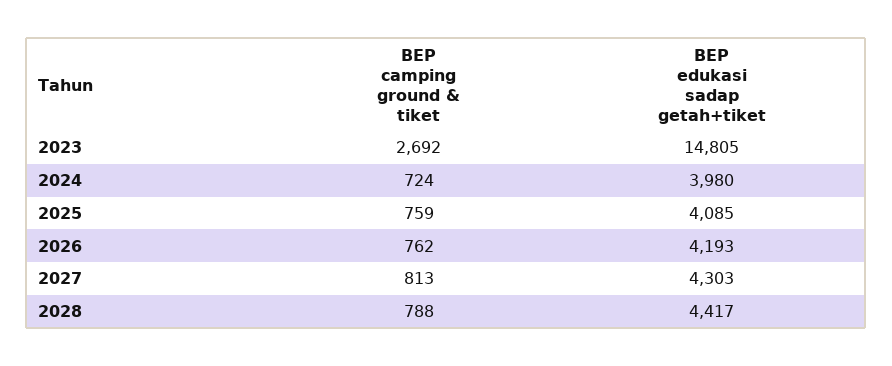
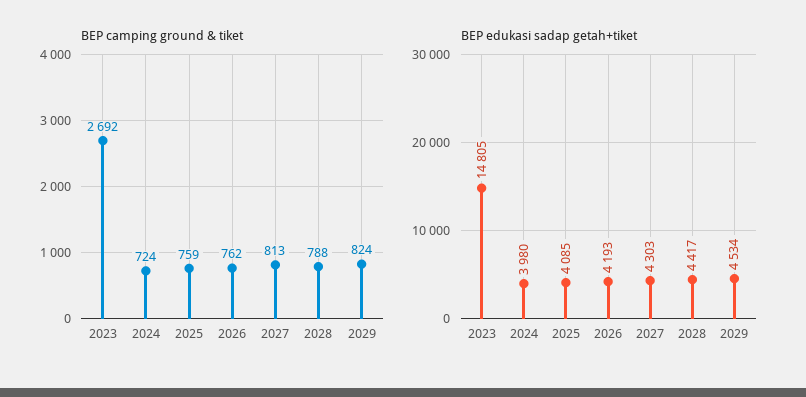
BEP camping ground & tiket, 2029: none -> 824
BEP edukasi sadap getah+tiket, 2029: none -> 4534

